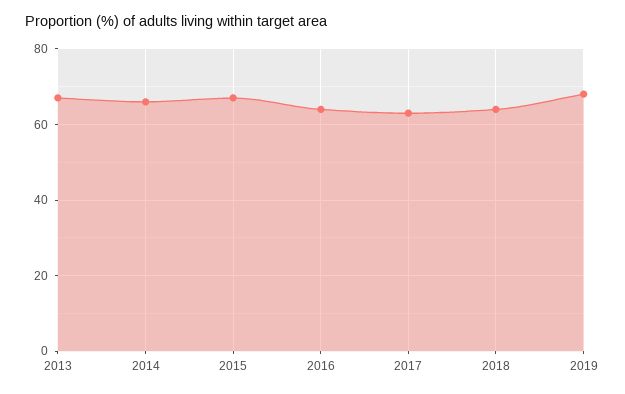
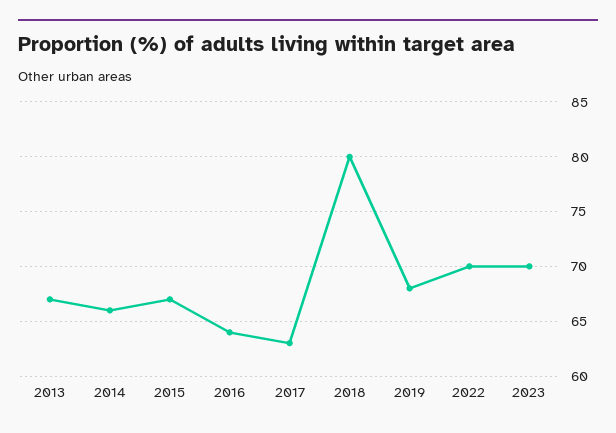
2018: 65 -> 80
2022: none -> 70
2023: none -> 70

